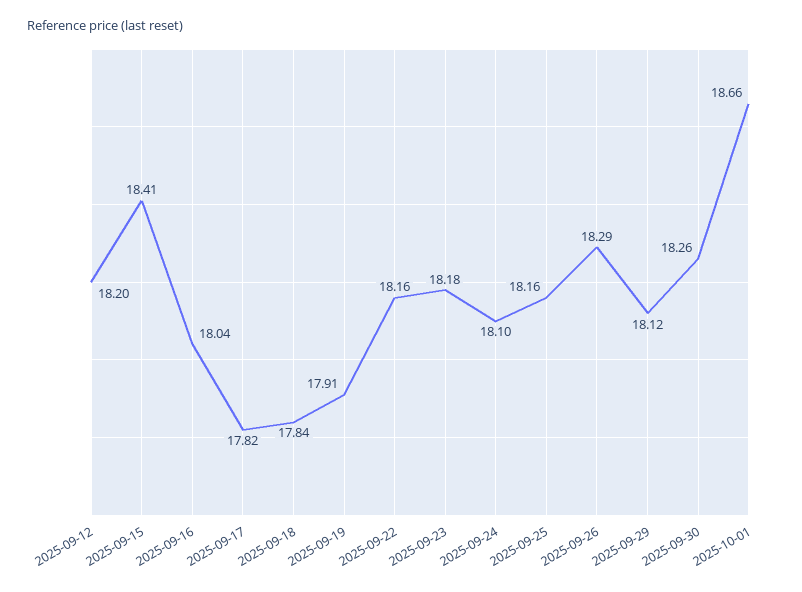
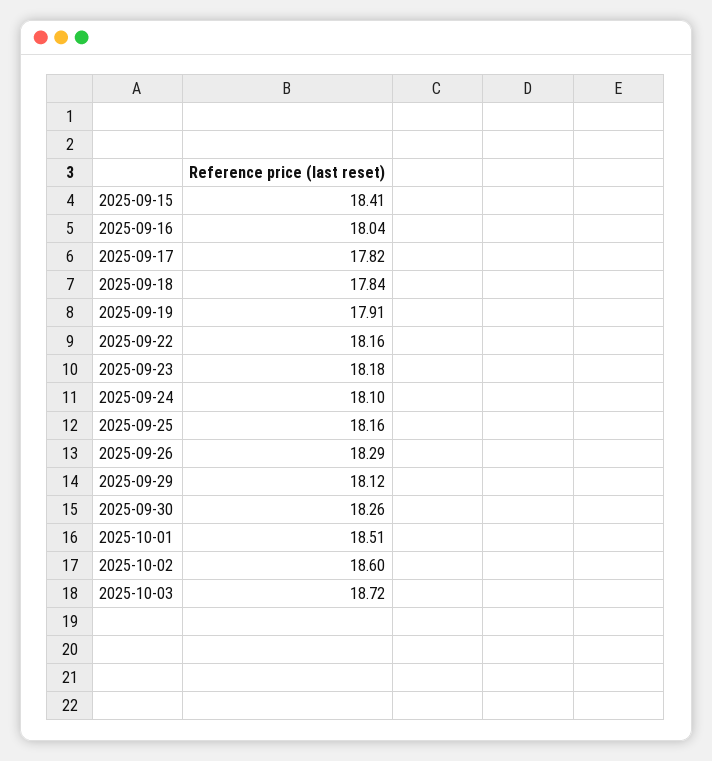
2025-09-12: 18.2 -> none
2025-10-01: 18.66 -> 18.51
2025-10-02: none -> 18.6
2025-10-03: none -> 18.72

